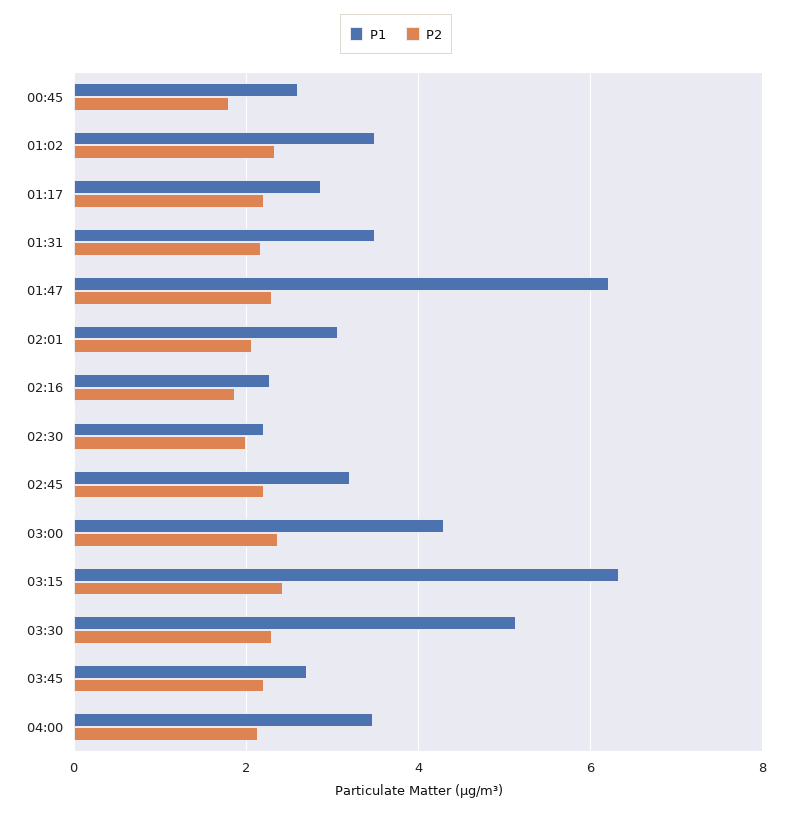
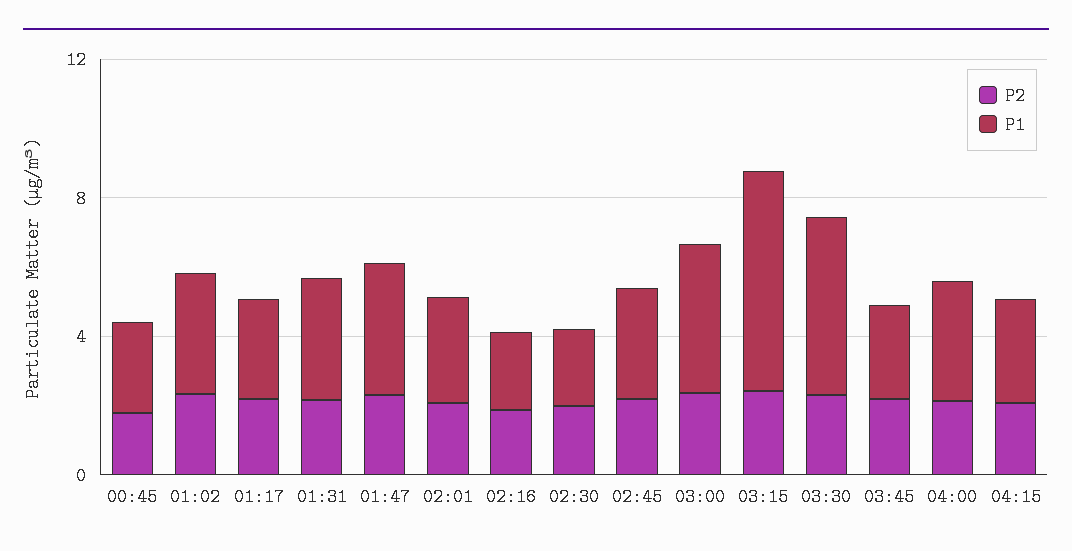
P1, 01:47: 6.2 -> 4
P2, 04:15: none -> 2
P1, 04:15: none -> 3

